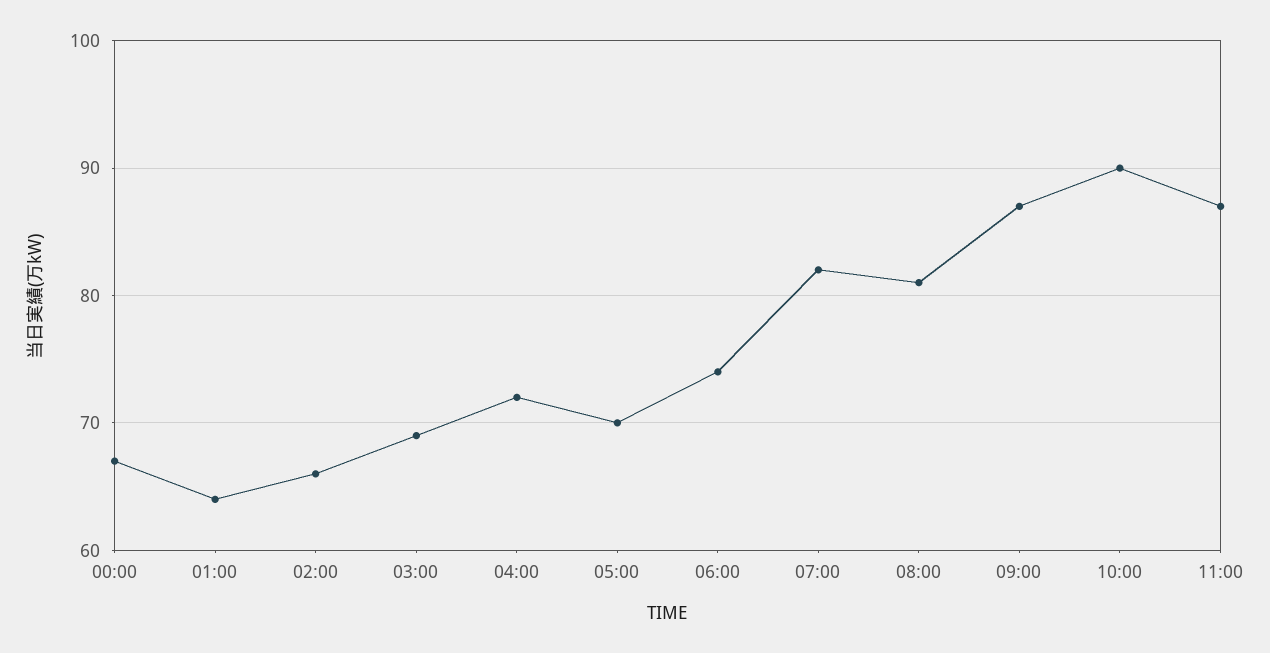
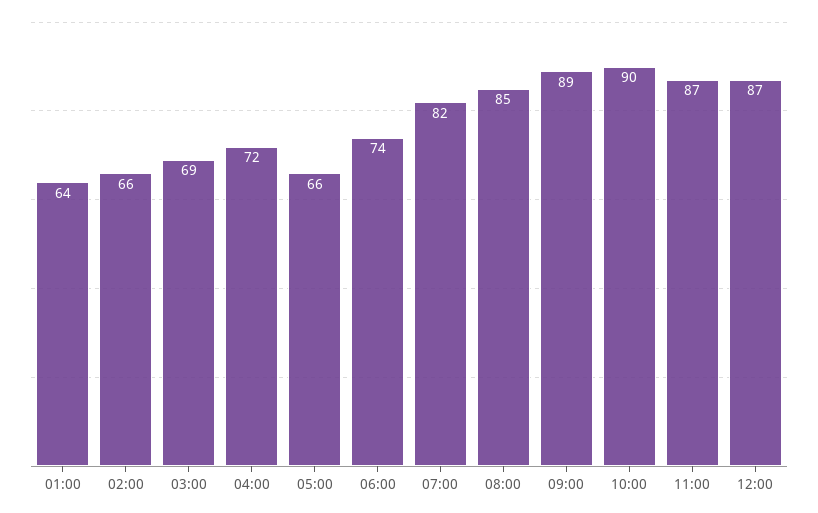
00:00: 67 -> none
05:00: 70 -> 66
08:00: 81 -> 85
09:00: 87 -> 89
12:00: none -> 87

